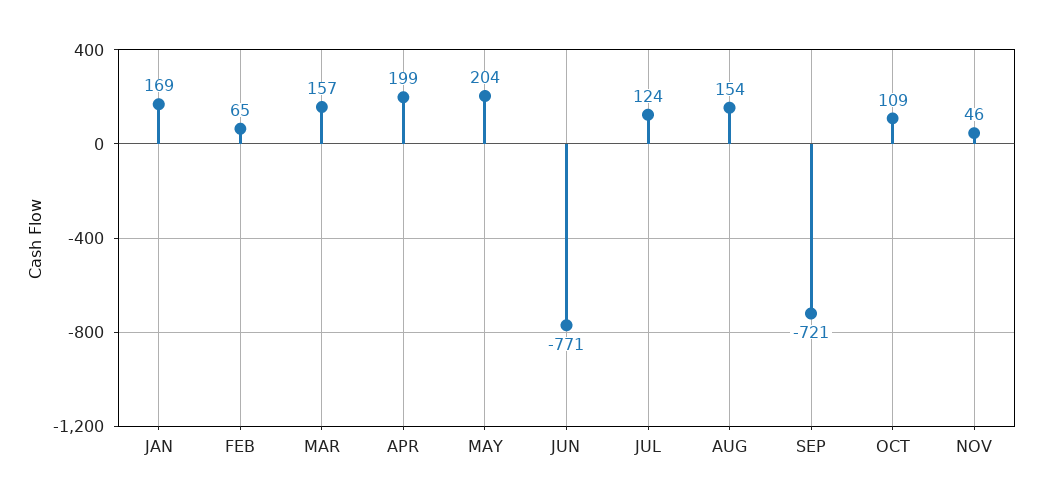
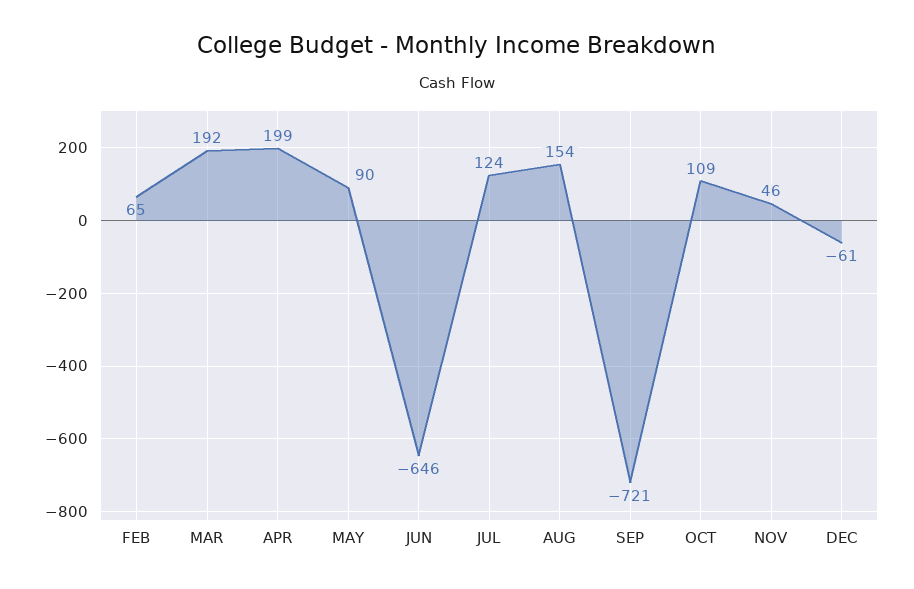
JAN: 169 -> none
MAR: 157 -> 192
MAY: 204 -> 90
JUN: -771 -> -646
DEC: none -> -61

